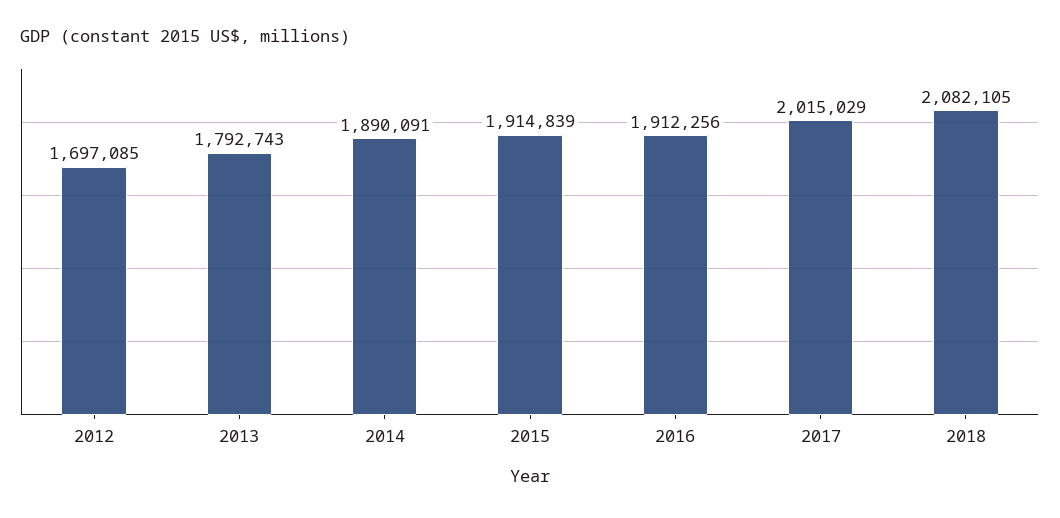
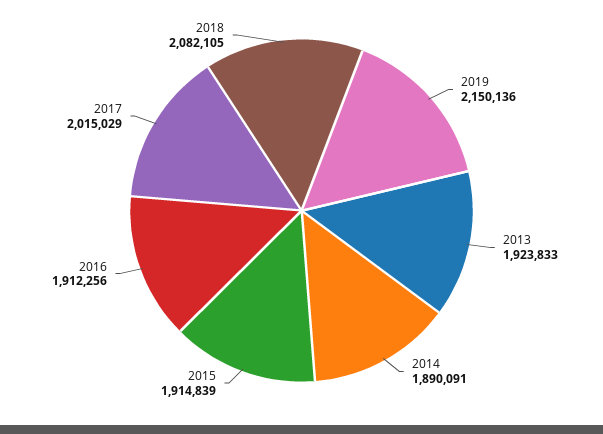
2012: 1697085 -> none
2013: 1792743 -> 1923833
2019: none -> 2150136

